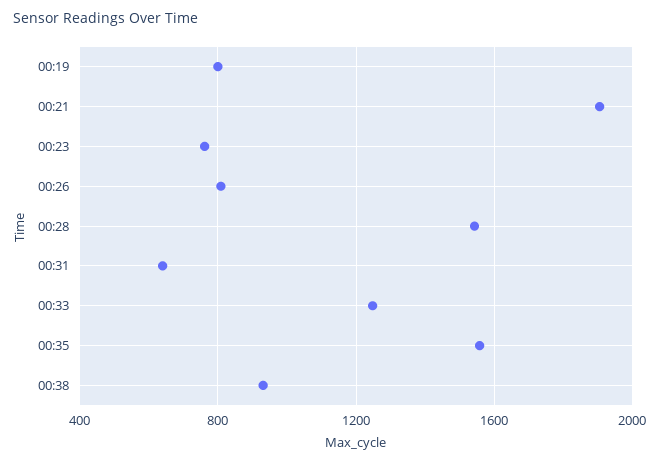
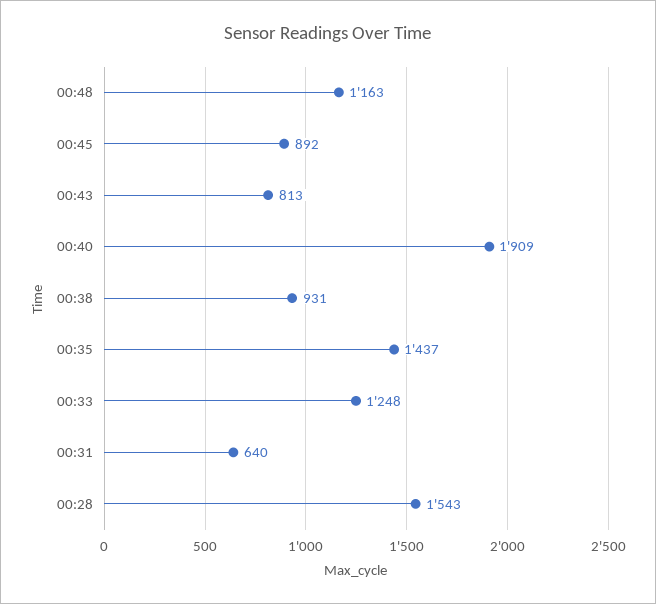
00:19: 800 -> none
00:21: 1900 -> none
00:23: 750 -> none
00:26: 800 -> none
00:35: 1550 -> 1437
00:48: none -> 1163
00:45: none -> 892
00:43: none -> 813
00:40: none -> 1909

